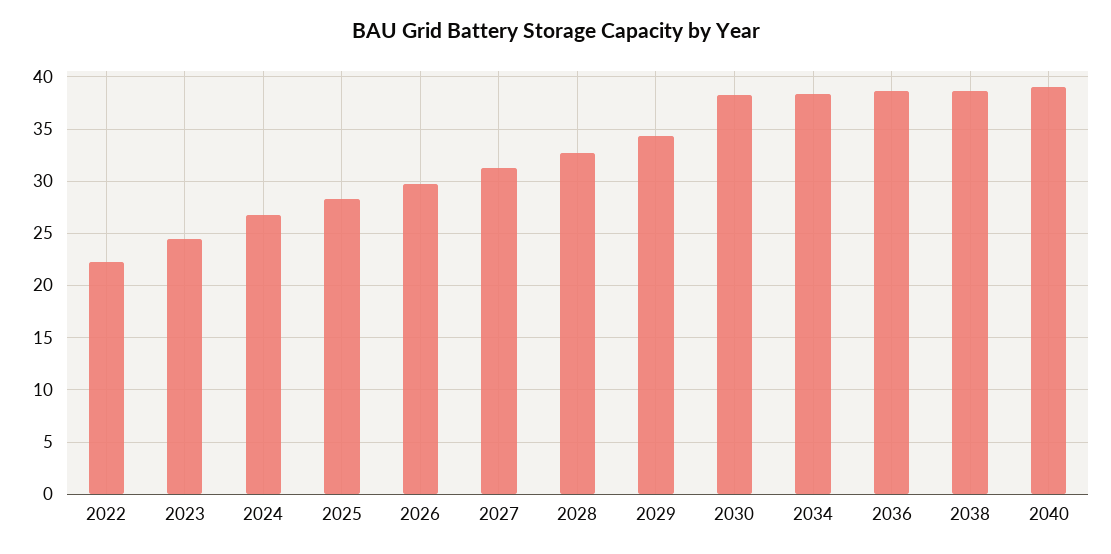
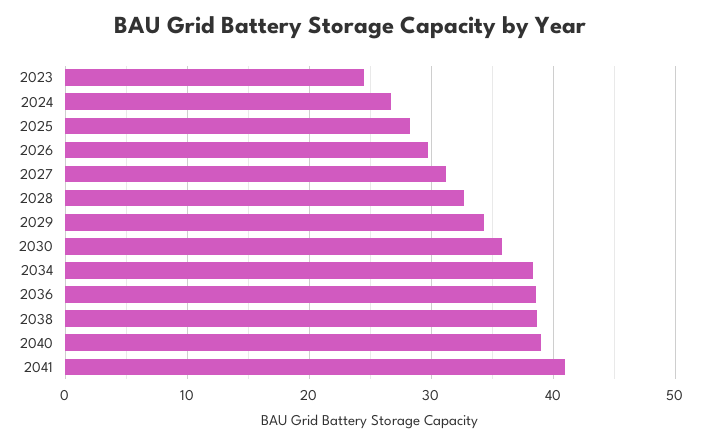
2022: 22 -> none
2030: 38 -> 36
2041: none -> 41

